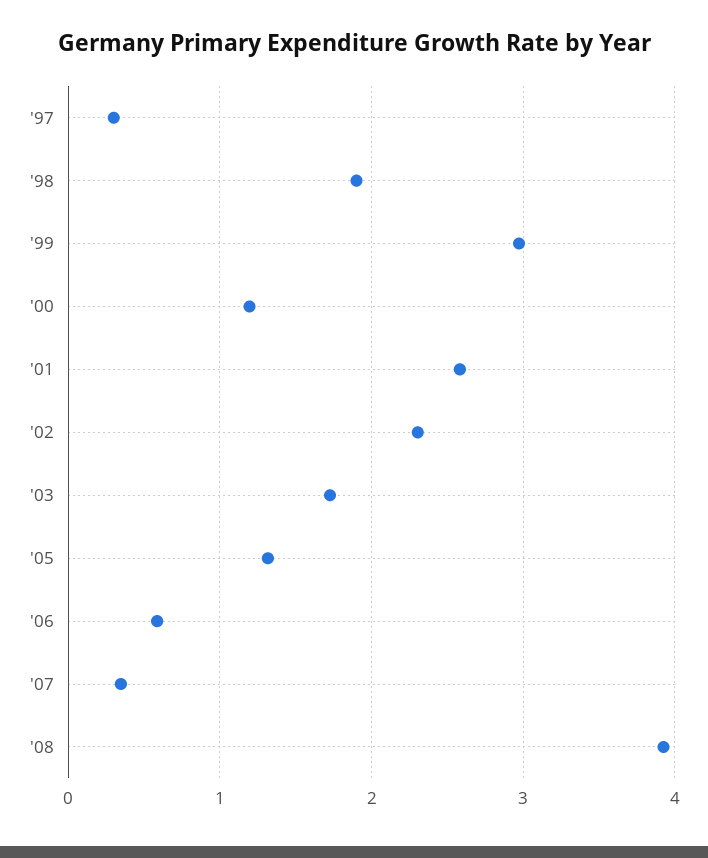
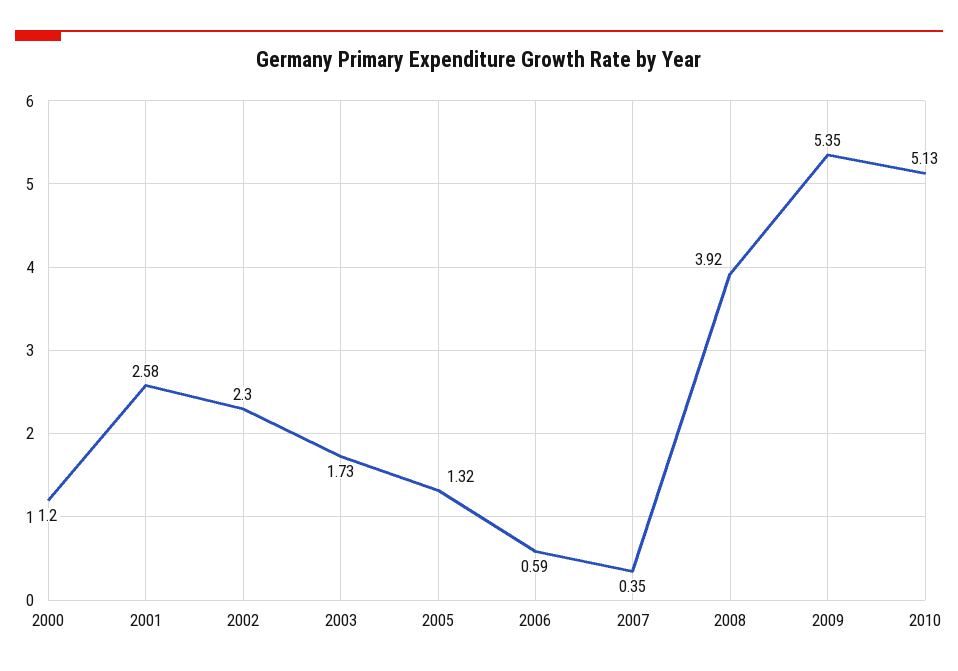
'97: 0.3 -> none
'98: 1.9 -> none
'99: 3 -> none
2009: none -> 5.35
2010: none -> 5.13

